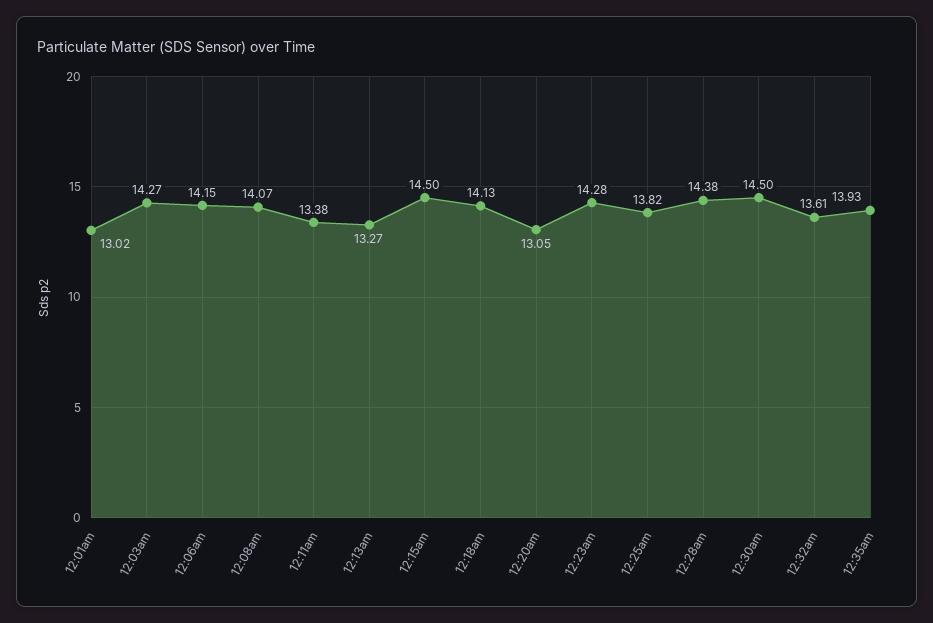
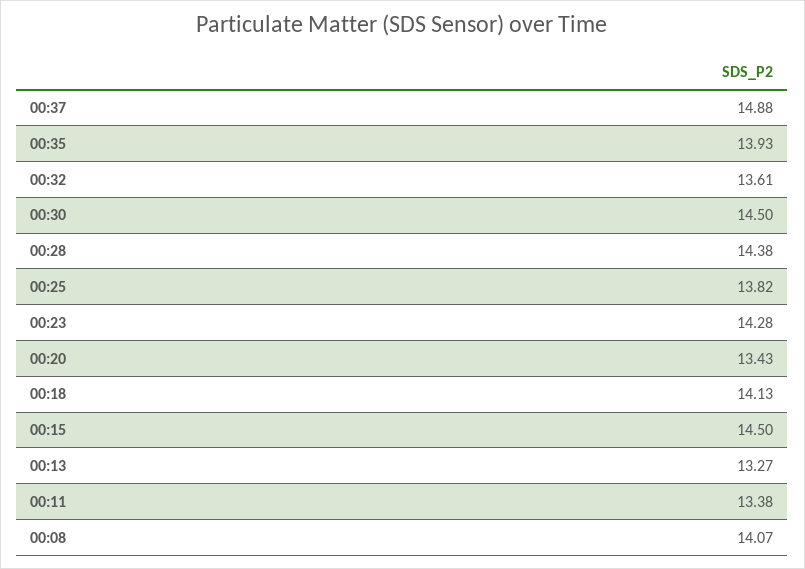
12:01am: 13.02 -> none
12:03am: 14.27 -> none
12:06am: 14.15 -> none
12:20am: 13.05 -> 13.43
00:37: none -> 14.88

